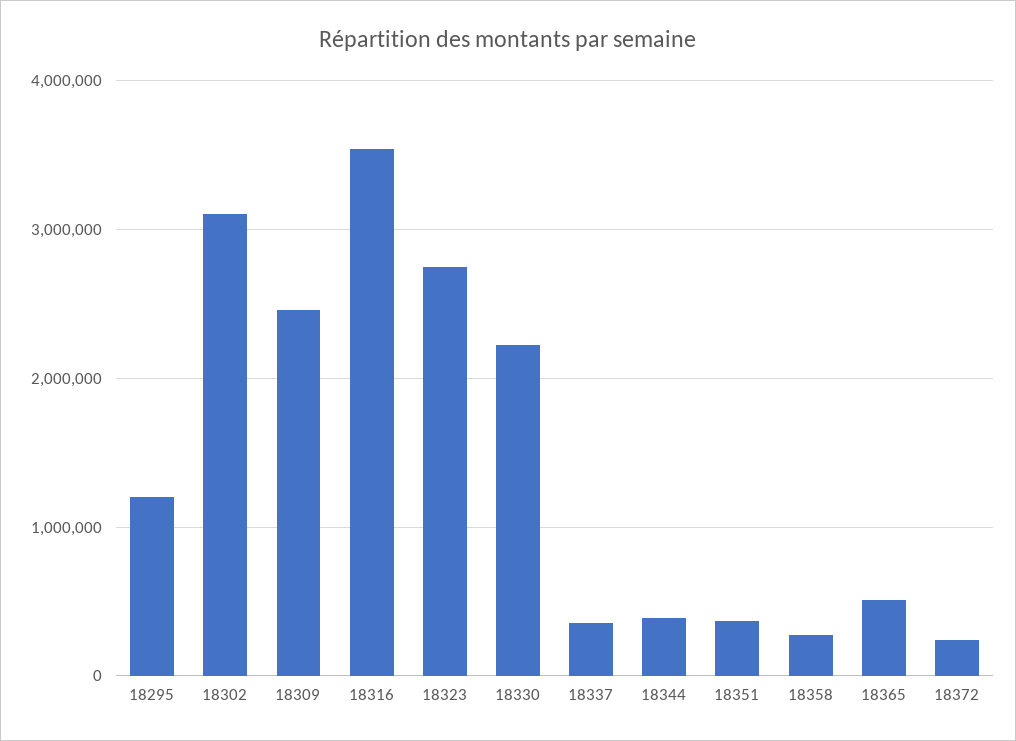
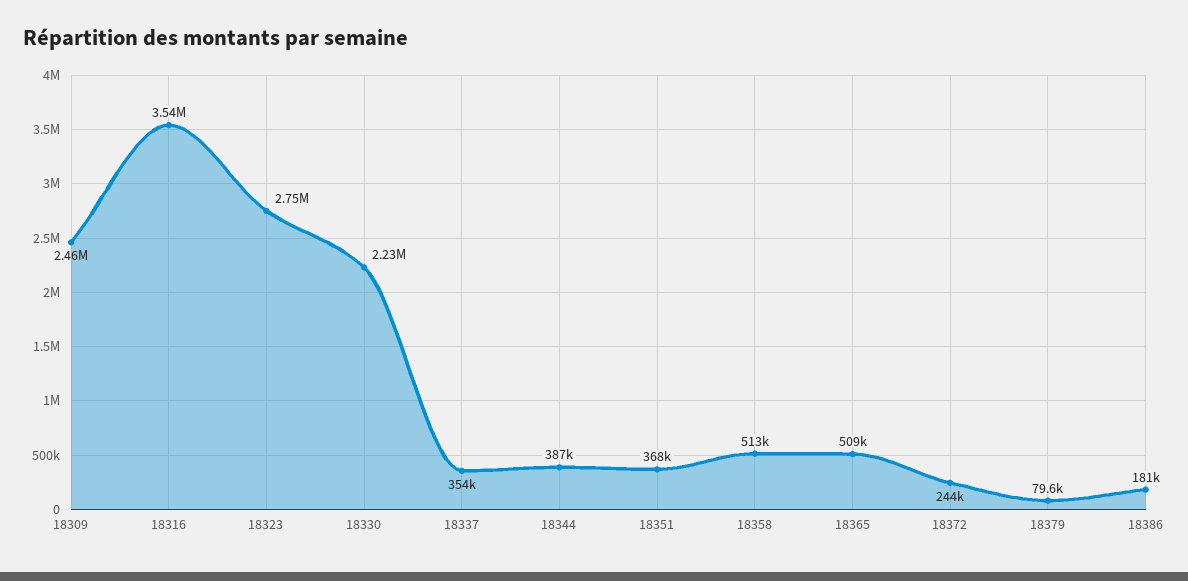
18295: 1200000 -> none
18302: 3100000 -> none
18358: 300000 -> 513000
18379: none -> 79600
18386: none -> 181000

